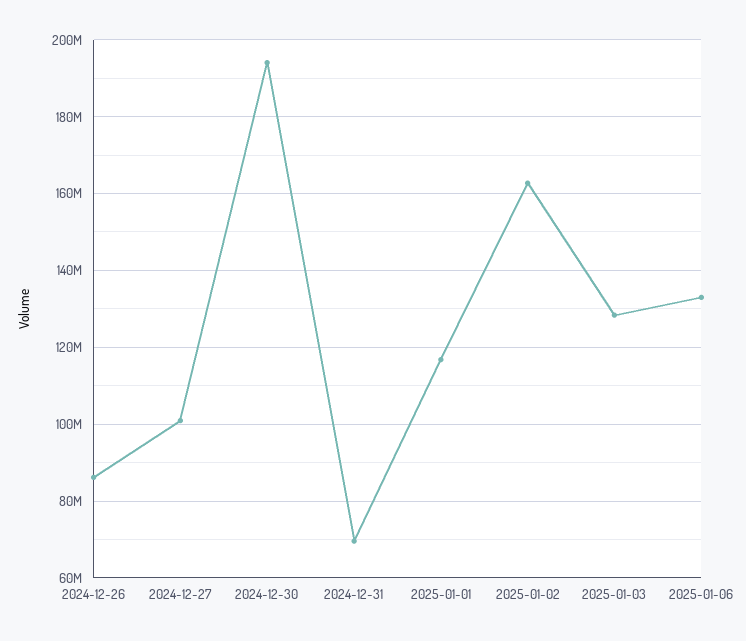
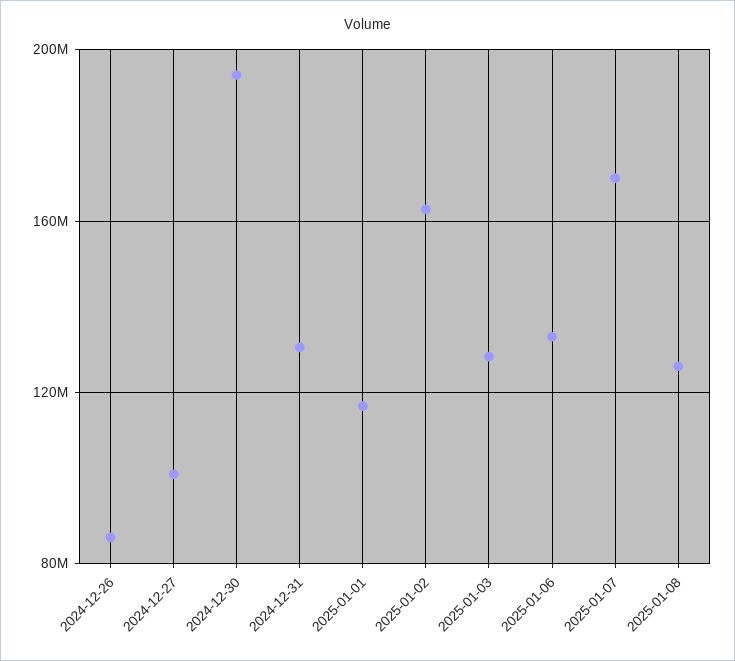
2024-12-31: 70000000 -> 130000000
2025-01-07: none -> 170000000
2025-01-08: none -> 125000000

